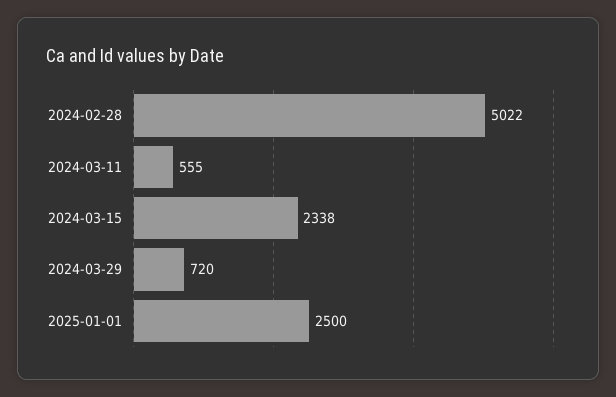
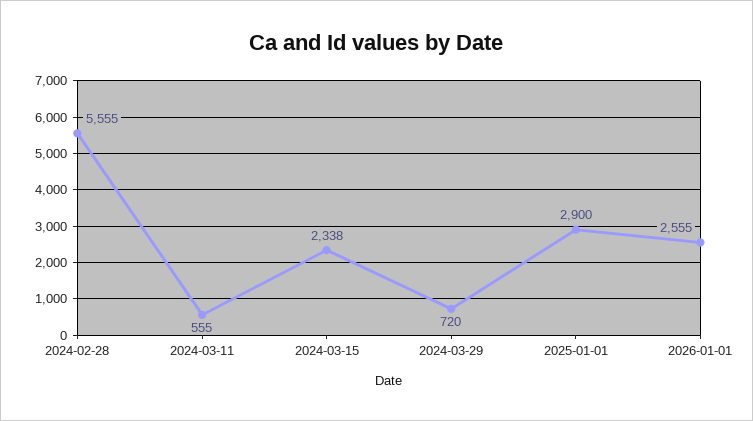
2024-02-28: 5022 -> 5555
2025-01-01: 2500 -> 2900
2026-01-01: none -> 2555

